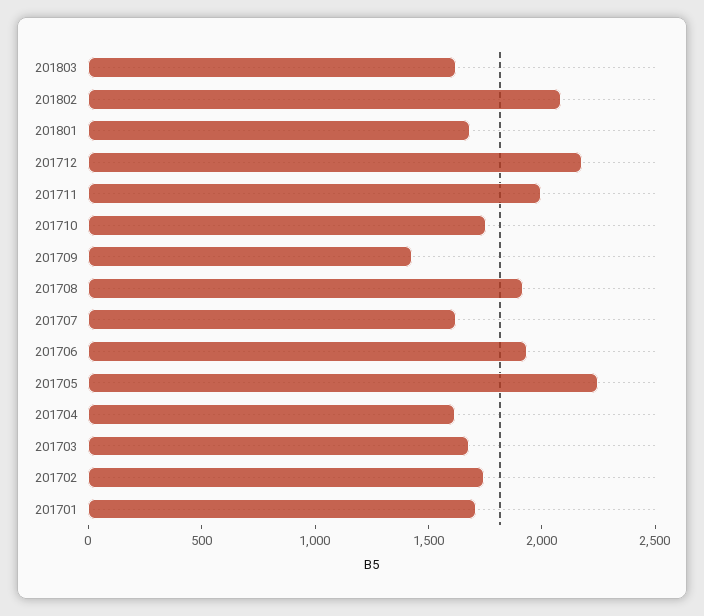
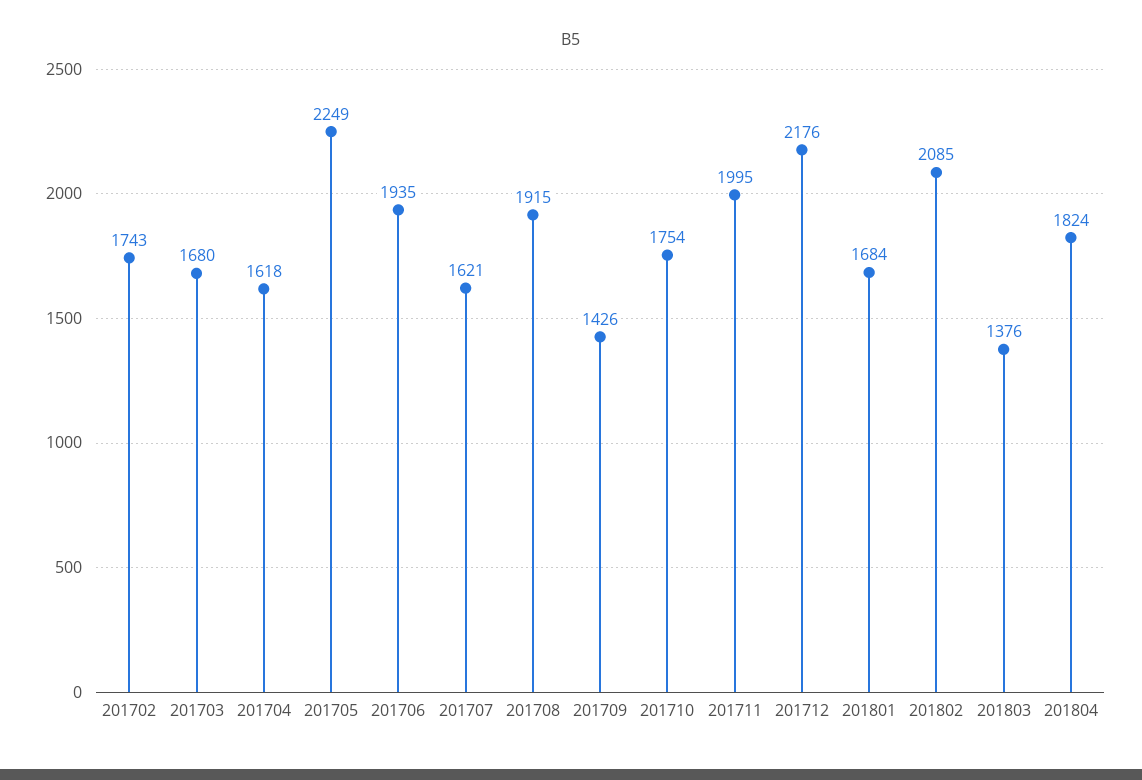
201803: 1600 -> 1376
201701: 1700 -> none
201804: none -> 1824

